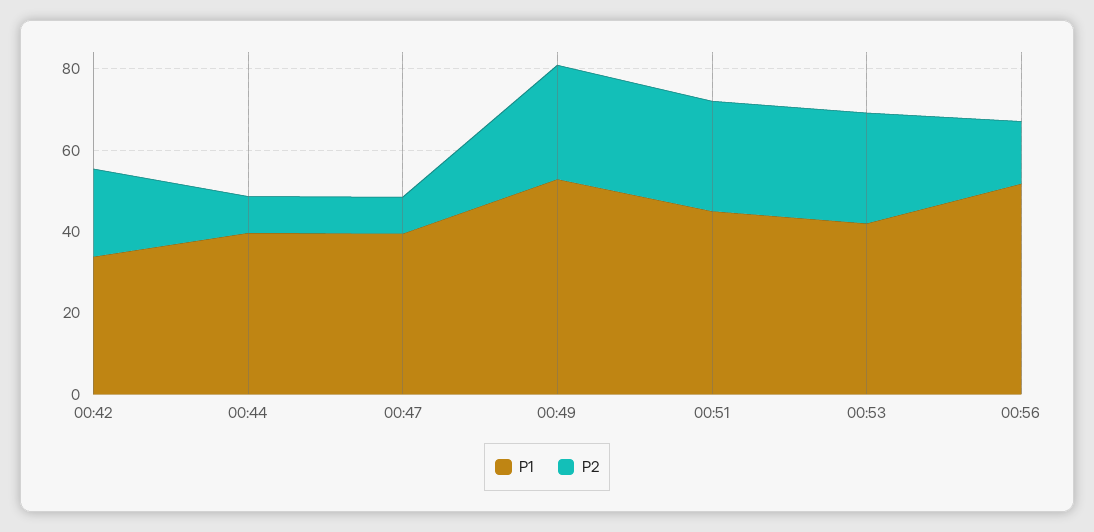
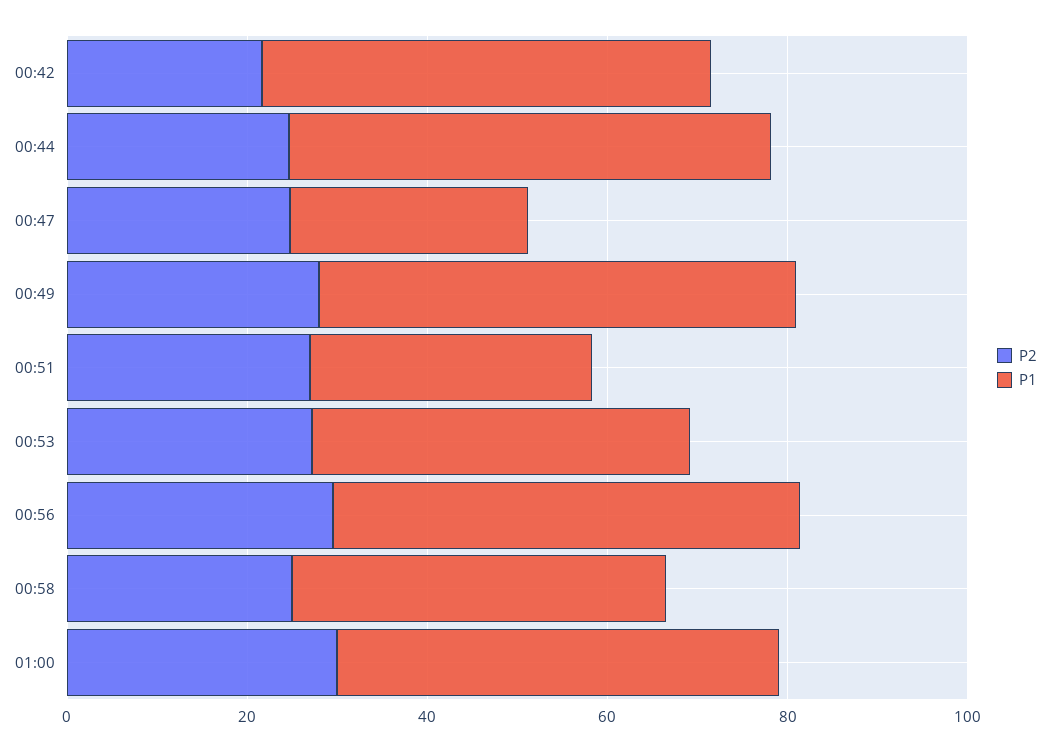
P1, 00:42: 35 -> 50
P1, 00:44: 40 -> 55
P2, 00:44: 10 -> 25
P1, 00:47: 40 -> 25
P2, 00:47: 10 -> 25
P1, 00:51: 45 -> 30
P2, 00:56: 15 -> 30
P2, 00:58: none -> 25
P1, 00:58: none -> 40
P2, 01:00: none -> 30
P1, 01:00: none -> 50

